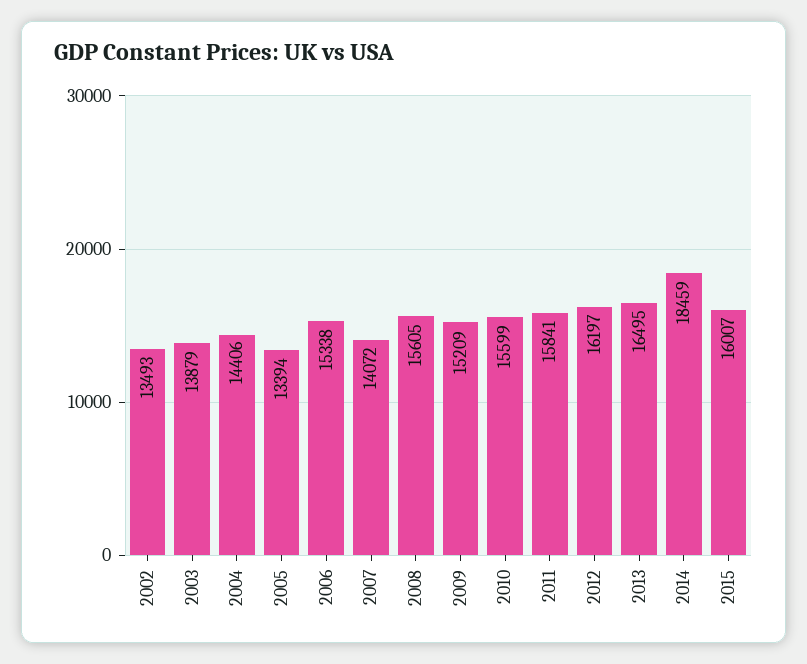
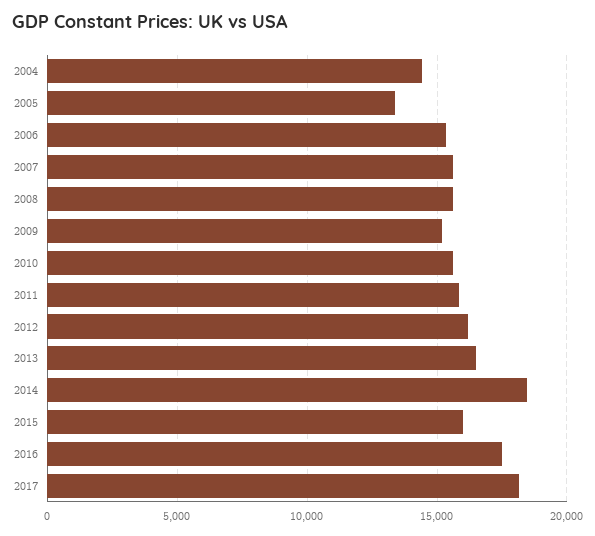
2002: 13493 -> none
2003: 13879 -> none
2007: 14072 -> 15500
2016: none -> 17500
2017: none -> 18000

